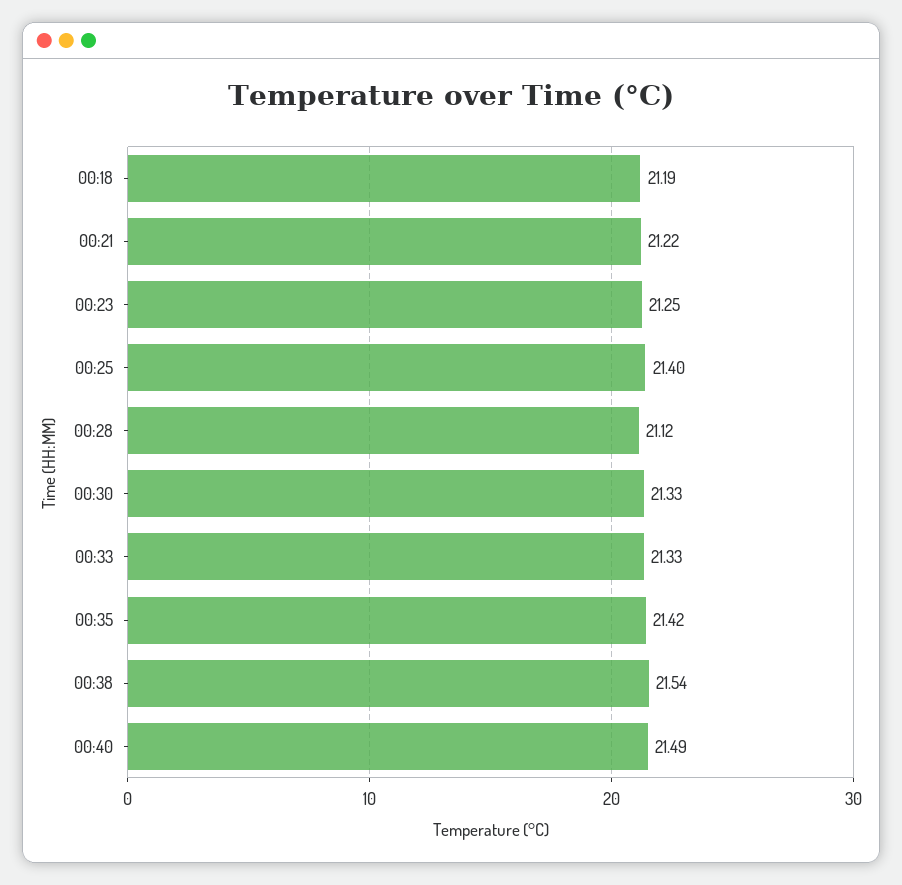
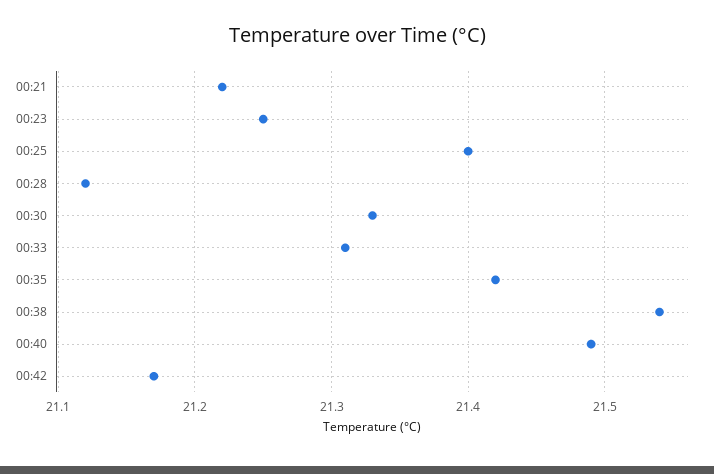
00:18: 21.19 -> none
00:33: 21.33 -> 21.31
00:42: none -> 21.17

